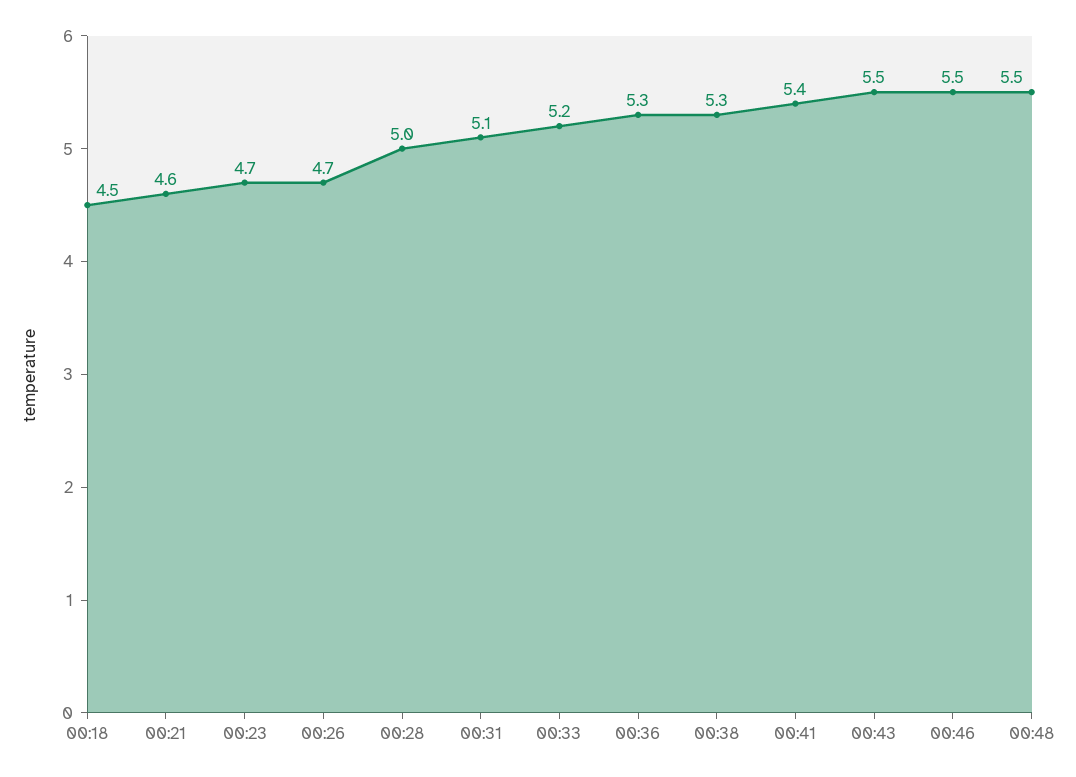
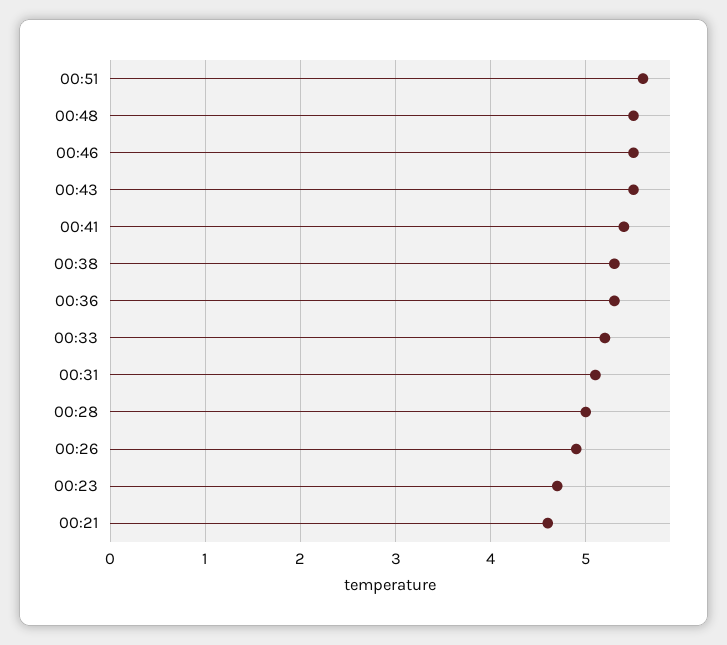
00:18: 4.5 -> none
00:26: 4.7 -> 4.9
00:51: none -> 5.6

